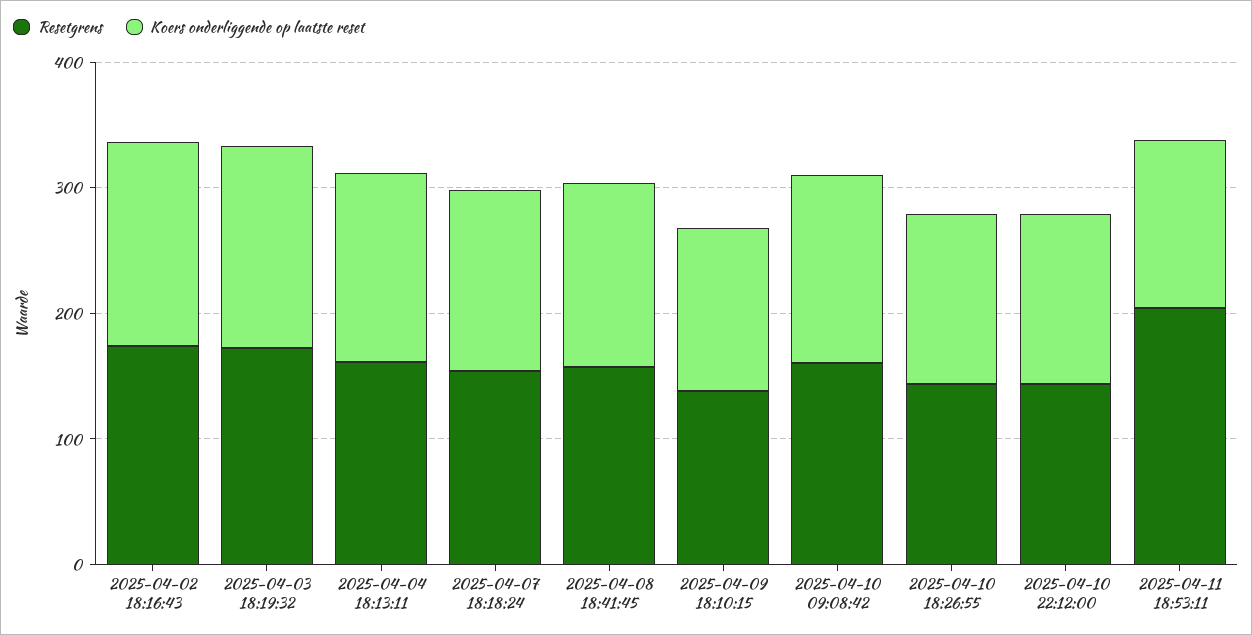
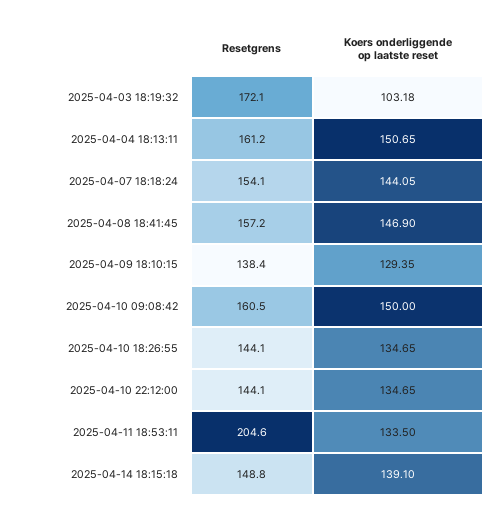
Resetgrens, 2025-04-02 18:16:43: 180 -> none
Koers onderliggende op laatste reset, 2025-04-02 18:16:43: 160 -> none
Koers onderliggende op laatste reset, 2025-04-03 18:19:32: 160 -> 103.18
Resetgrens, 2025-04-14 18:15:18: none -> 148.8
Koers onderliggende op laatste reset, 2025-04-14 18:15:18: none -> 139.1

